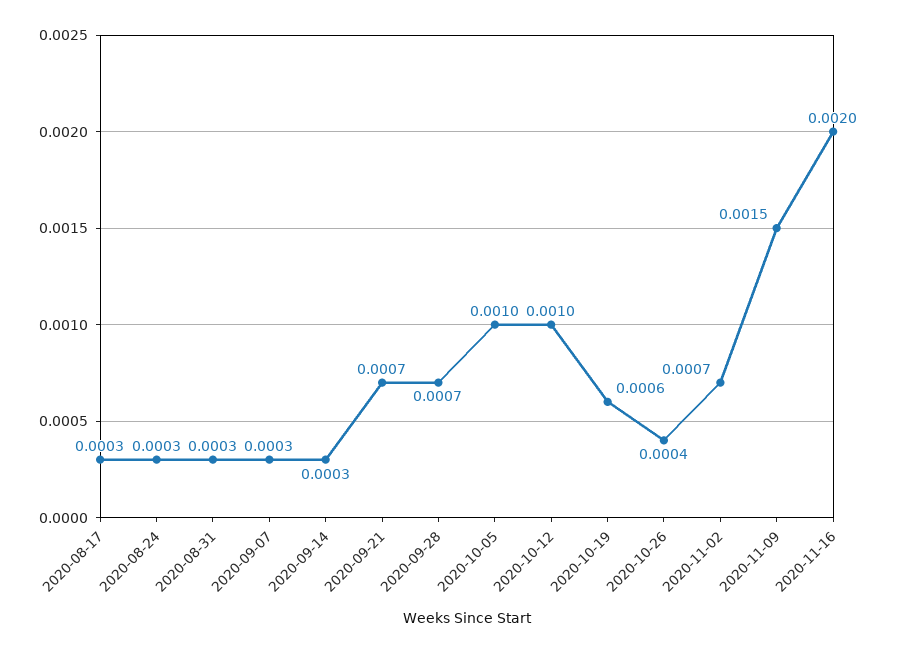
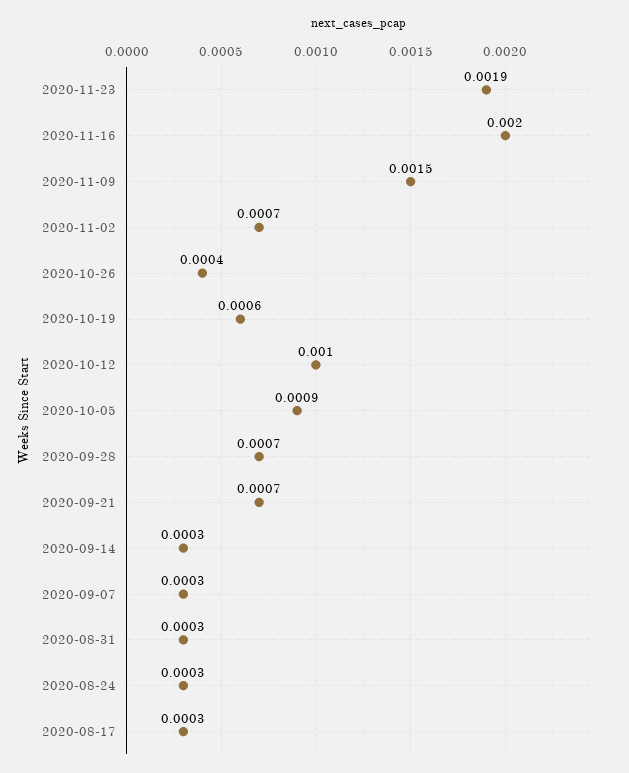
2020-10-05: 0.001 -> 0.0009
2020-11-23: none -> 0.0019

